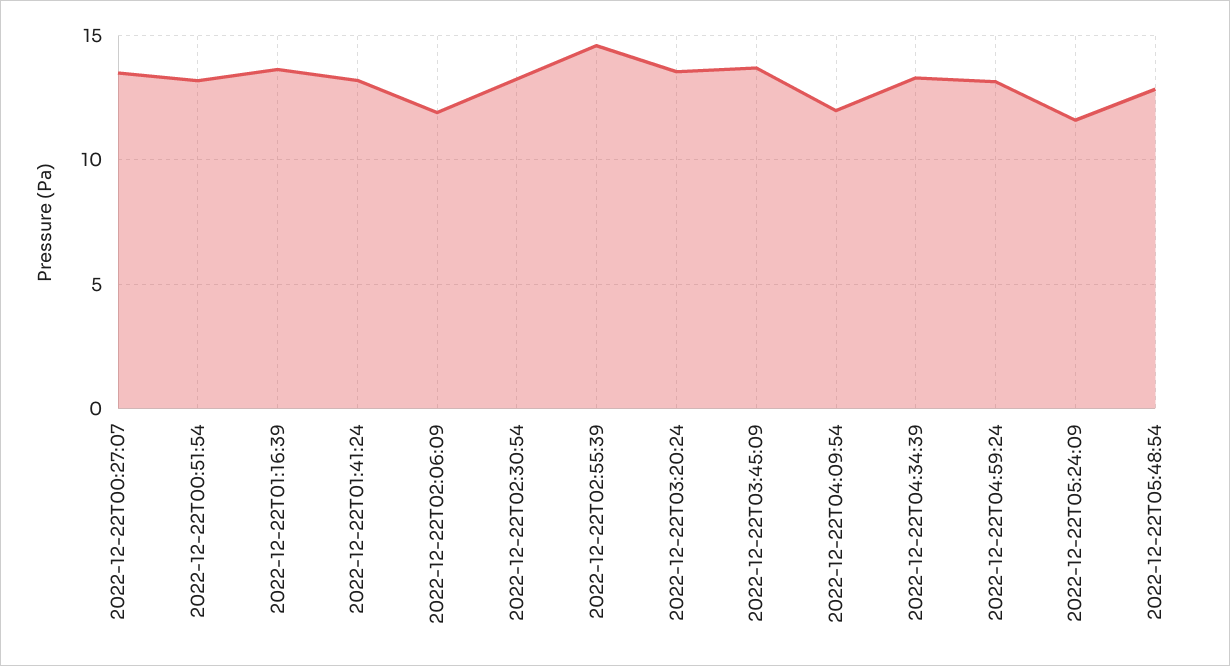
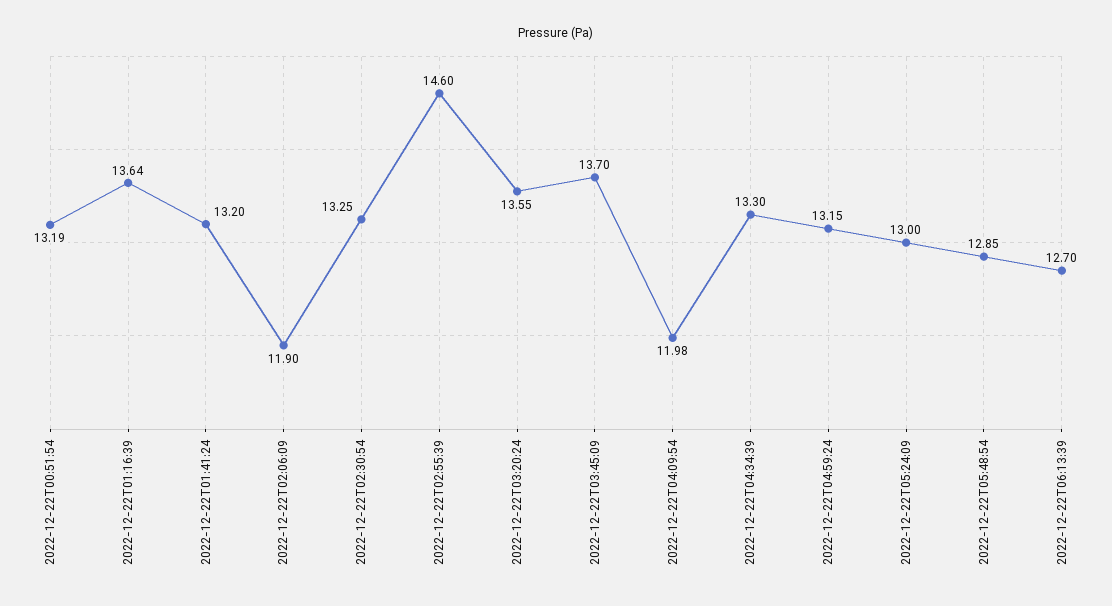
2022-12-22T00:27:07: 13.5 -> none
2022-12-22T05:24:09: 11.5 -> 13
2022-12-22T06:13:39: none -> 12.7

